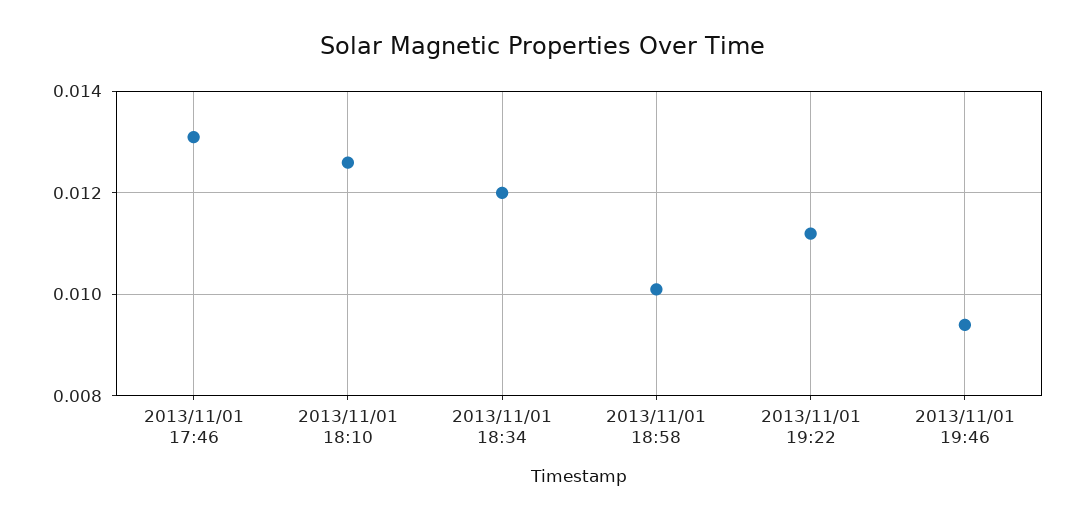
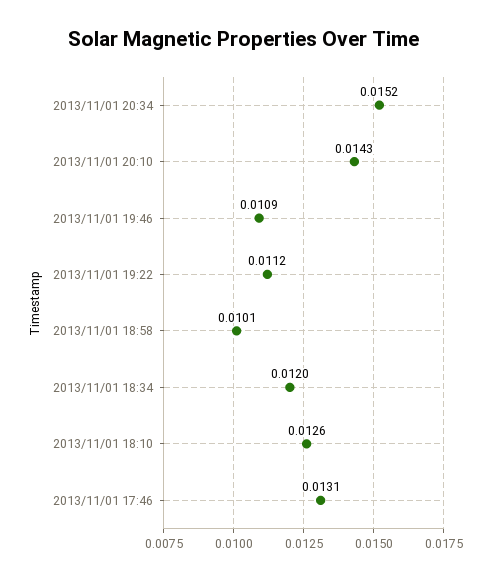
2013/11/01 19:46: 0.0095 -> 0.0109
2013/11/01 20:34: none -> 0.0152
2013/11/01 20:10: none -> 0.0143

